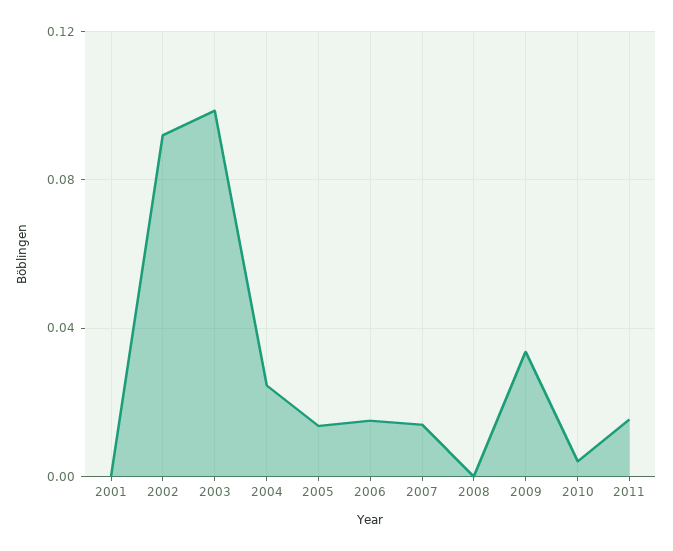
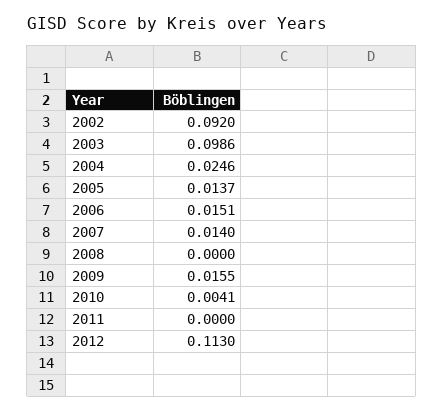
2001: 0 -> none
2009: 0.035 -> 0.0155
2011: 0.015 -> 0
2012: none -> 0.113

